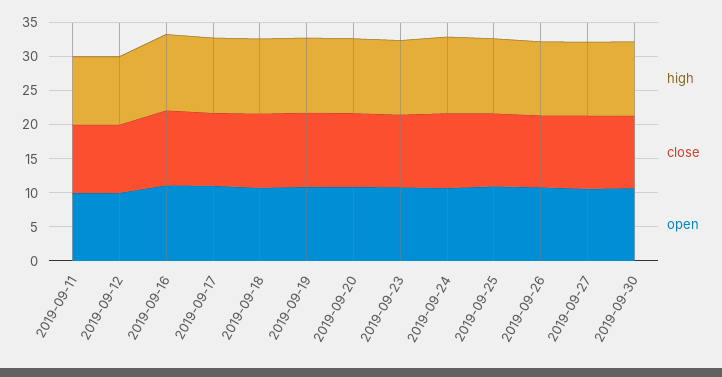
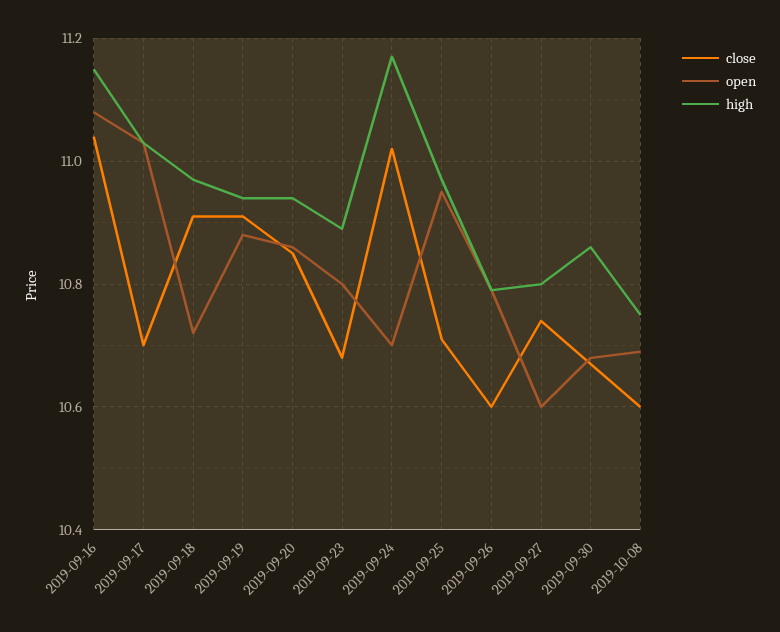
high, 2019-09-11: 10 -> none
close, 2019-09-11: 10 -> none
open, 2019-09-11: 10 -> none
high, 2019-09-12: 10 -> none
close, 2019-09-12: 10 -> none
open, 2019-09-12: 10 -> none
close, 2019-10-08: none -> 10.6
open, 2019-10-08: none -> 10.7
high, 2019-10-08: none -> 10.75

